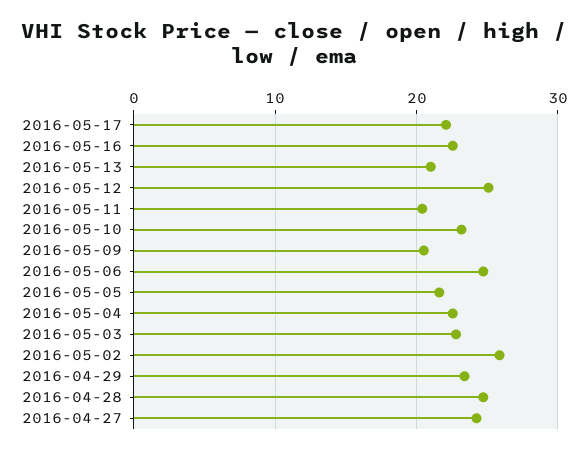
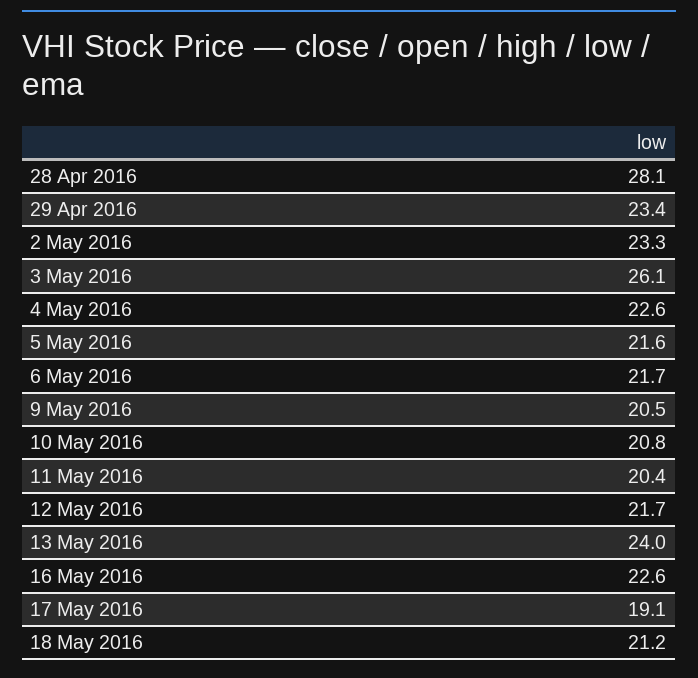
2016-05-17: 22 -> 19.1
2016-05-13: 21 -> 24
2016-05-12: 25 -> 21.7
2016-05-10: 23 -> 20.8
2016-05-06: 25 -> 21.7
2016-05-03: 23 -> 26.1
2016-05-02: 26 -> 23.3
2016-04-28: 25 -> 28.1
2016-04-27: 24 -> none
18 May 2016: none -> 21.2

